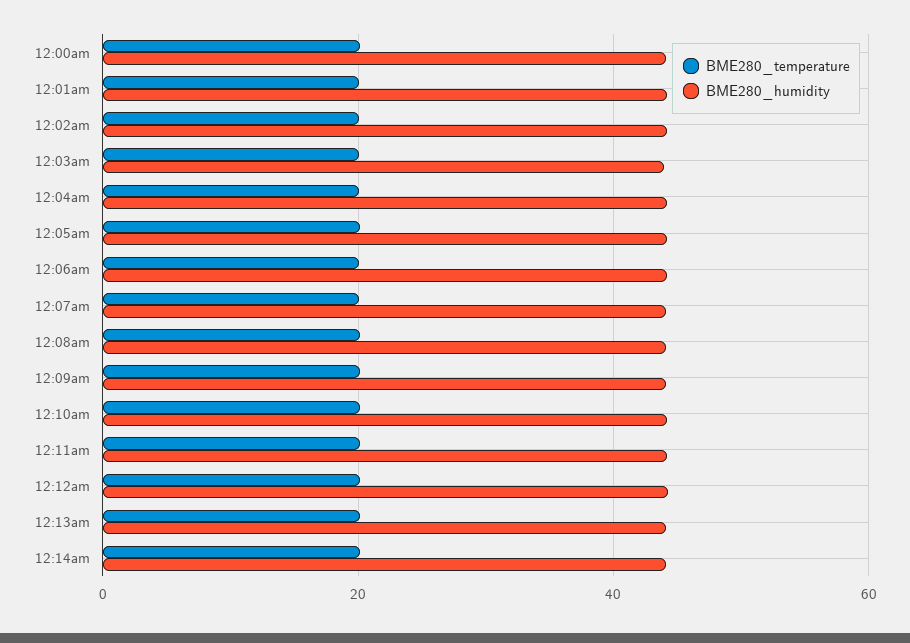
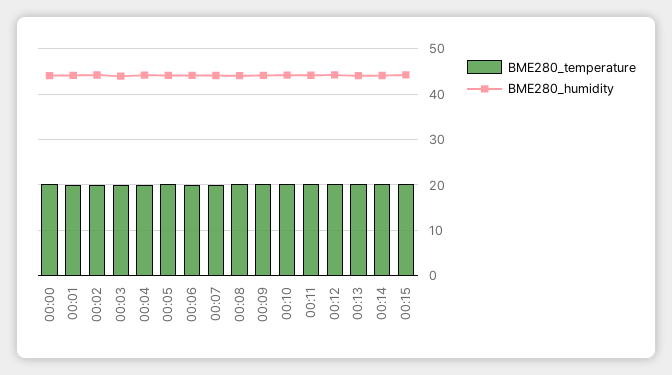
BME280_temperature, 00:15: none -> 20
BME280_humidity, 00:15: none -> 44

